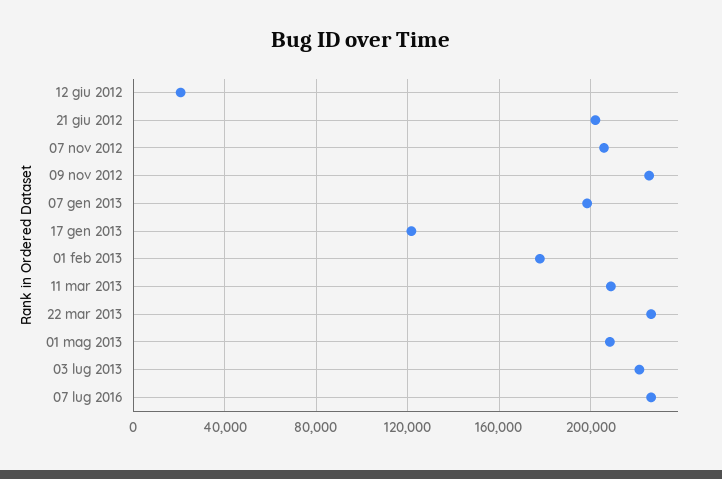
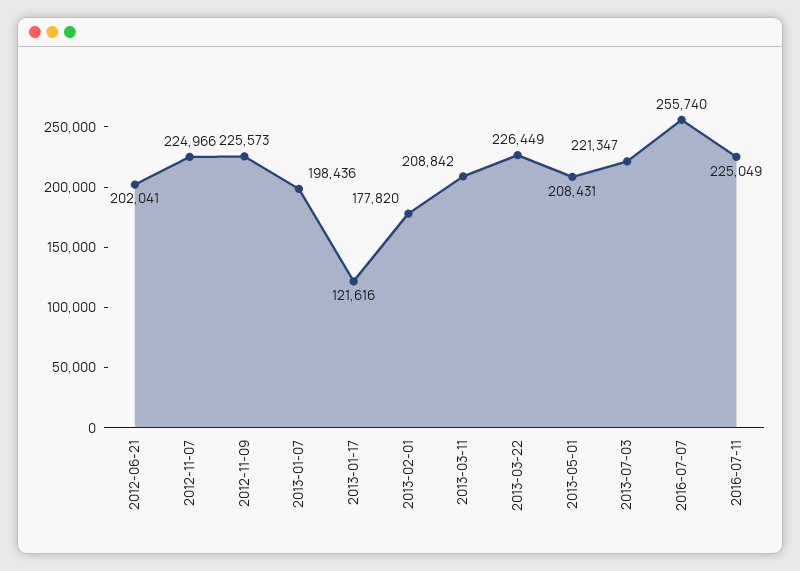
12 giu 2012: 20000 -> none
07 nov 2012: 205000 -> 224966
07 lug 2016: 225000 -> 255740
2016-07-11: none -> 225049

